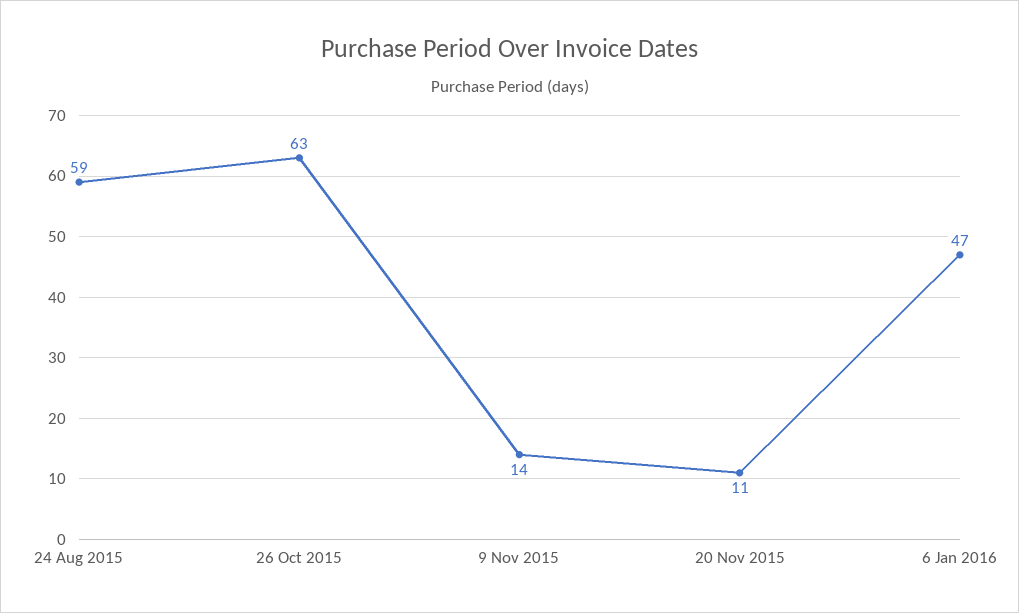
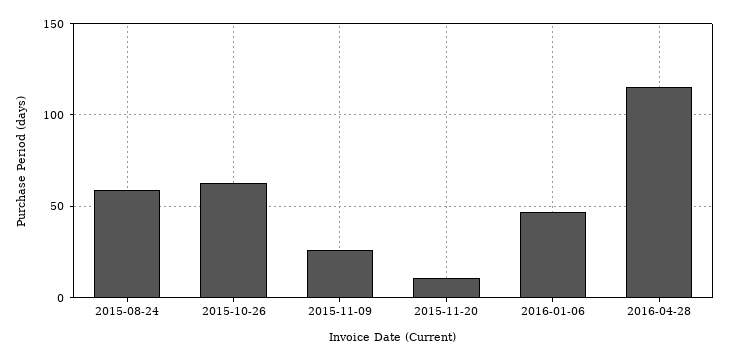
9 Nov 2015: 14 -> 25
2016-04-28: none -> 115

